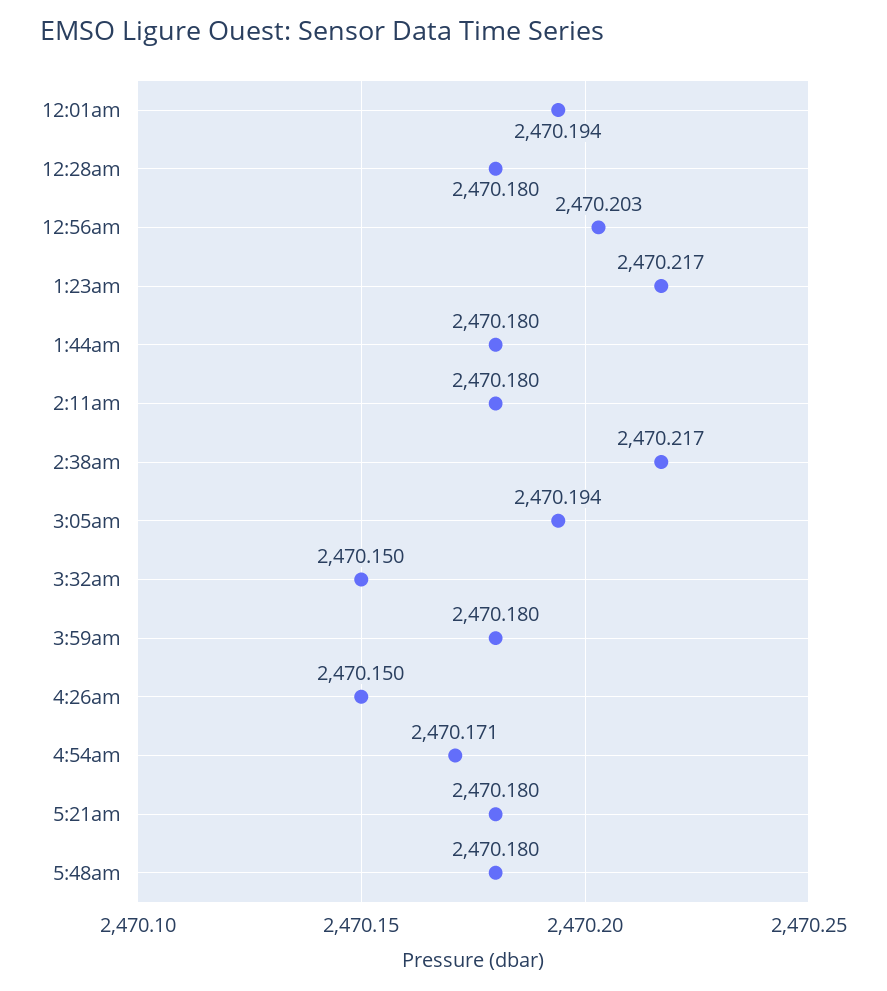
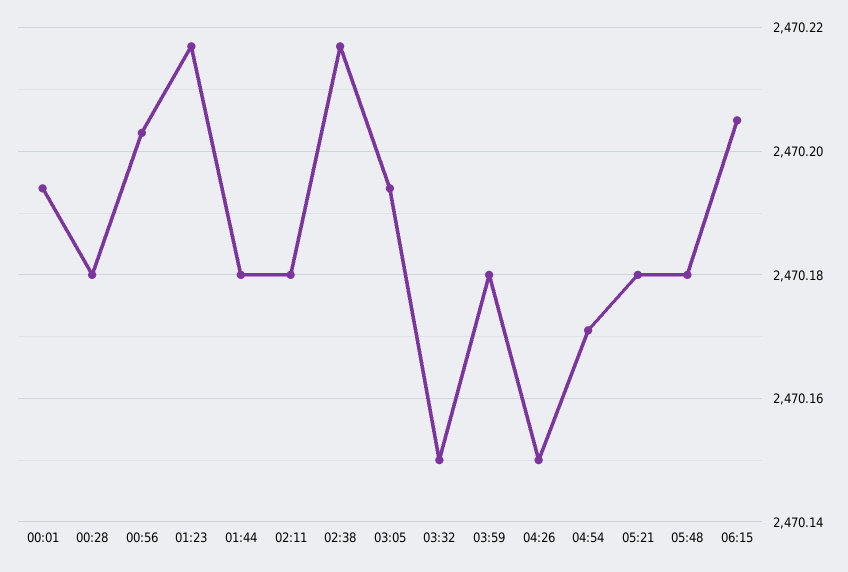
06:15: none -> 2470.205

